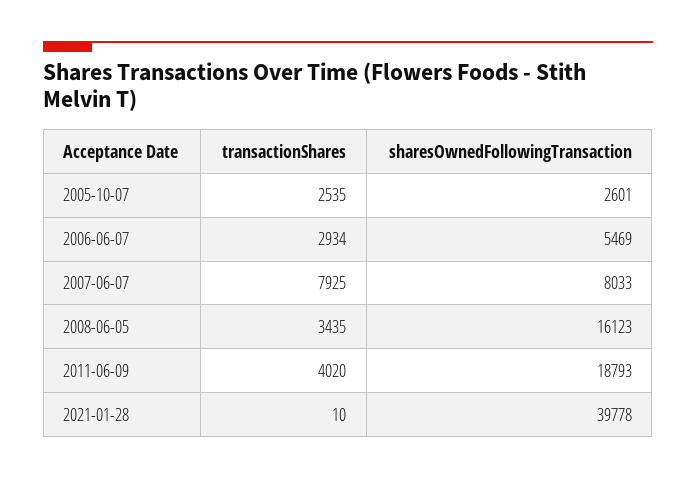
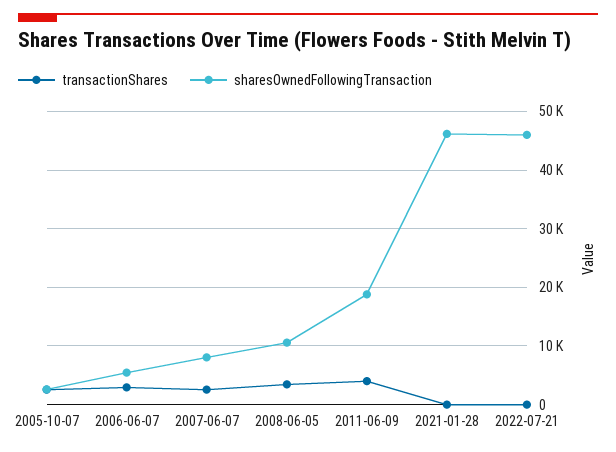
transactionShares, 2007-06-07: 7925 -> 2000
sharesOwnedFollowingTransaction, 2008-06-05: 16123 -> 10000
sharesOwnedFollowingTransaction, 2021-01-28: 39778 -> 46000
transactionShares, 2022-07-21: none -> 0
sharesOwnedFollowingTransaction, 2022-07-21: none -> 46000

